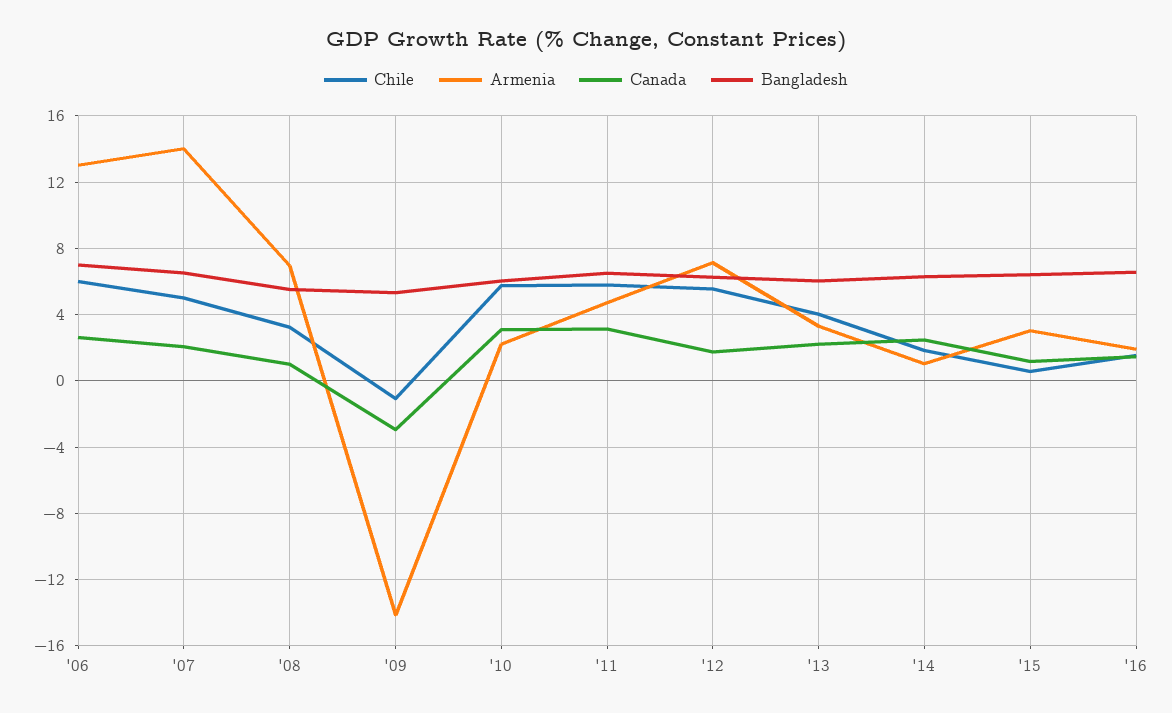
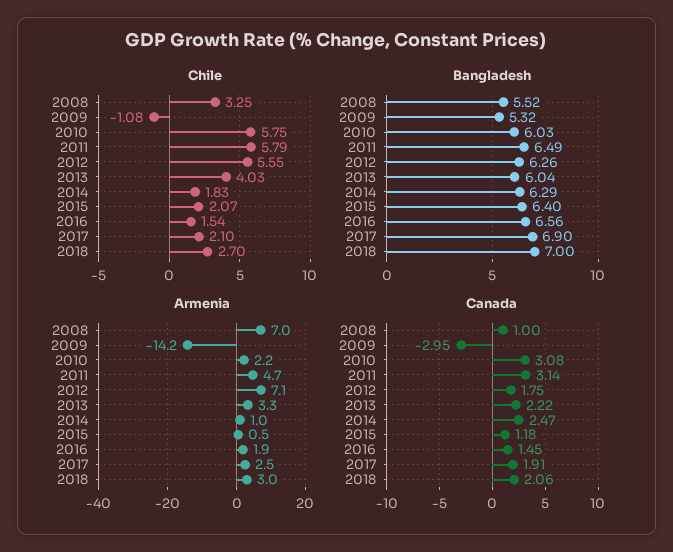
Chile, '06: 6 -> none
Armenia, '06: 13 -> none
Canada, '06: 2.5 -> none
Bangladesh, '06: 7 -> none
Chile, '07: 5 -> none
Armenia, '07: 14 -> none
Canada, '07: 2 -> none
Bangladesh, '07: 6.5 -> none
Chile, '15: 0.5 -> 2.07
Armenia, '15: 3 -> 0.5
Chile, 2017: none -> 2.1
Chile, 2018: none -> 2.7
Bangladesh, 2017: none -> 6.9
Bangladesh, 2018: none -> 7
Armenia, 2017: none -> 2.5
Armenia, 2018: none -> 3
Canada, 2017: none -> 1.91
Canada, 2018: none -> 2.06

